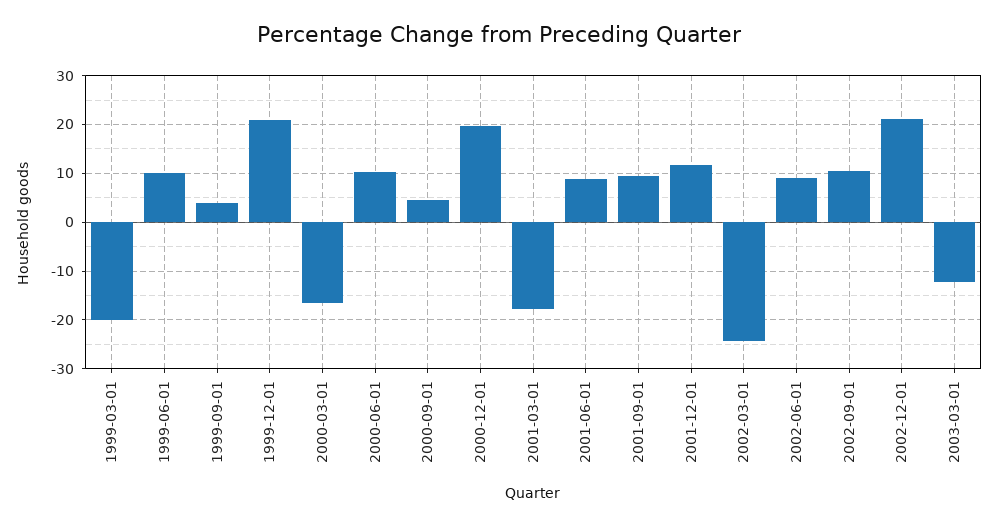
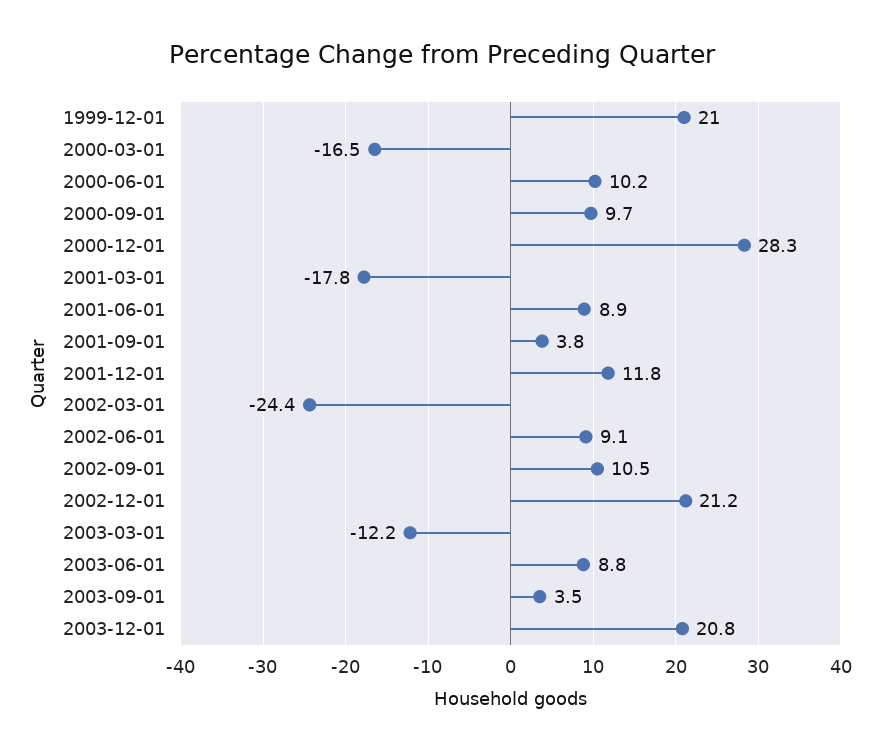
1999-03-01: -20 -> none
1999-06-01: 10 -> none
1999-09-01: 4 -> none
2000-09-01: 4 -> 9.7
2000-12-01: 20 -> 28.3
2001-09-01: 10 -> 3.8
2003-06-01: none -> 8.8
2003-09-01: none -> 3.5
2003-12-01: none -> 20.8

